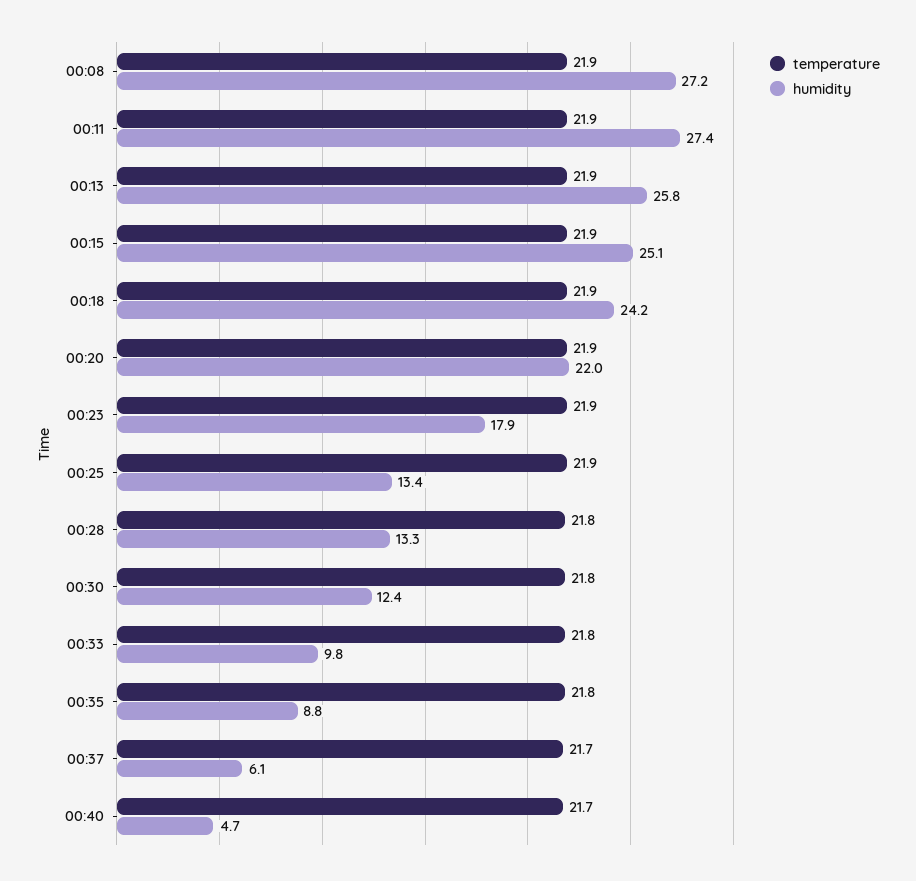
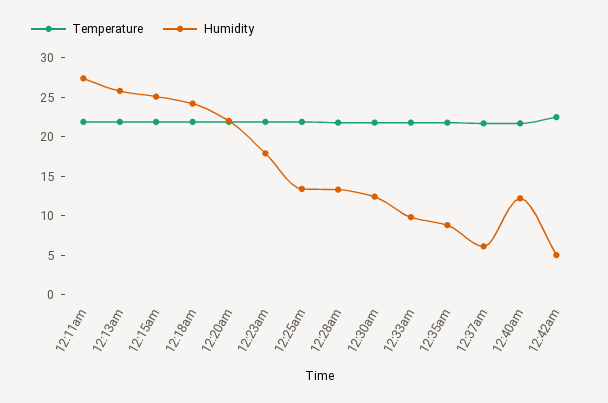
temperature, 00:08: 21.9 -> none
humidity, 00:08: 27.2 -> none
humidity, 00:40: 4.7 -> 12.5
temperature, 12:42am: none -> 22.5
humidity, 12:42am: none -> 5

